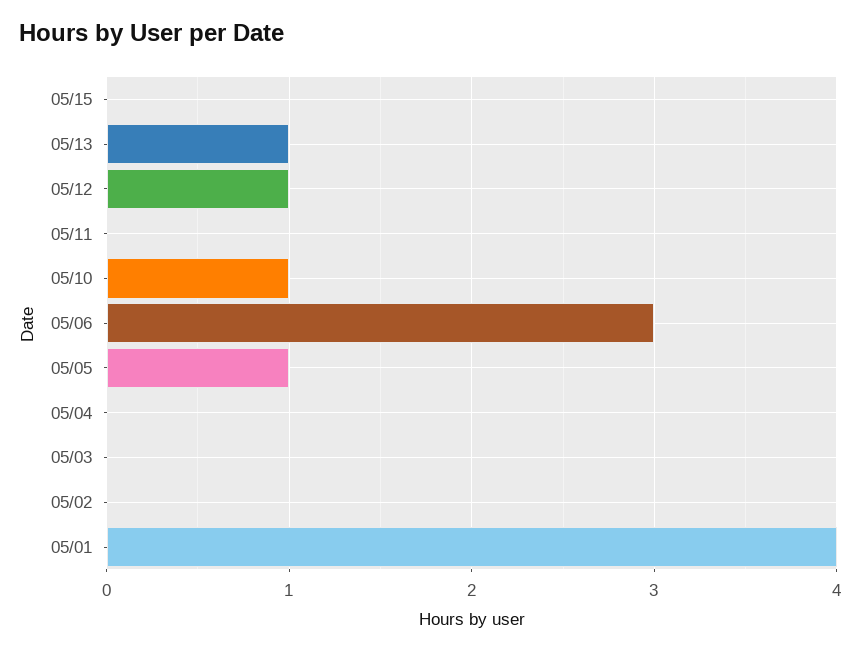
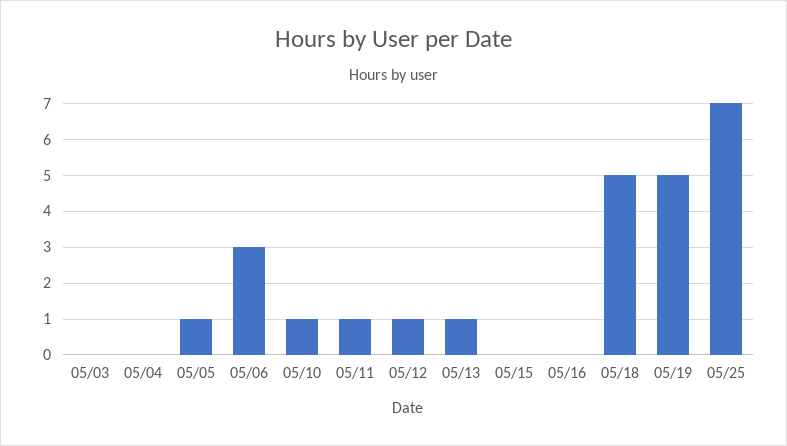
05/11: 0 -> 1
05/02: 0 -> none
05/01: 4 -> none
05/16: none -> 0
05/18: none -> 5
05/19: none -> 5
05/25: none -> 7

